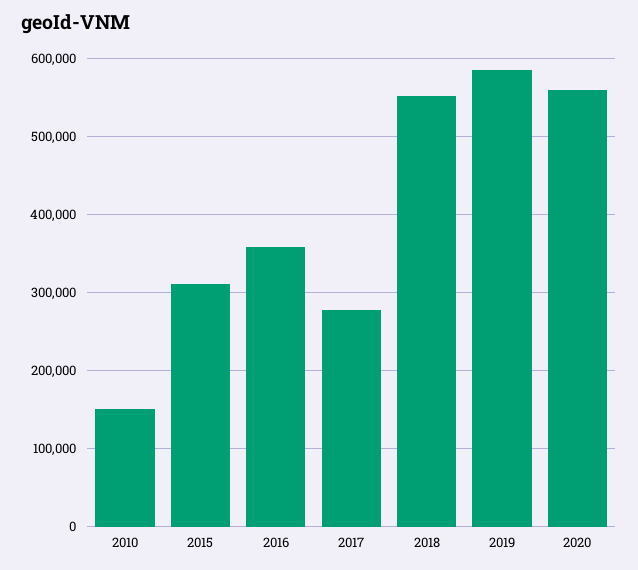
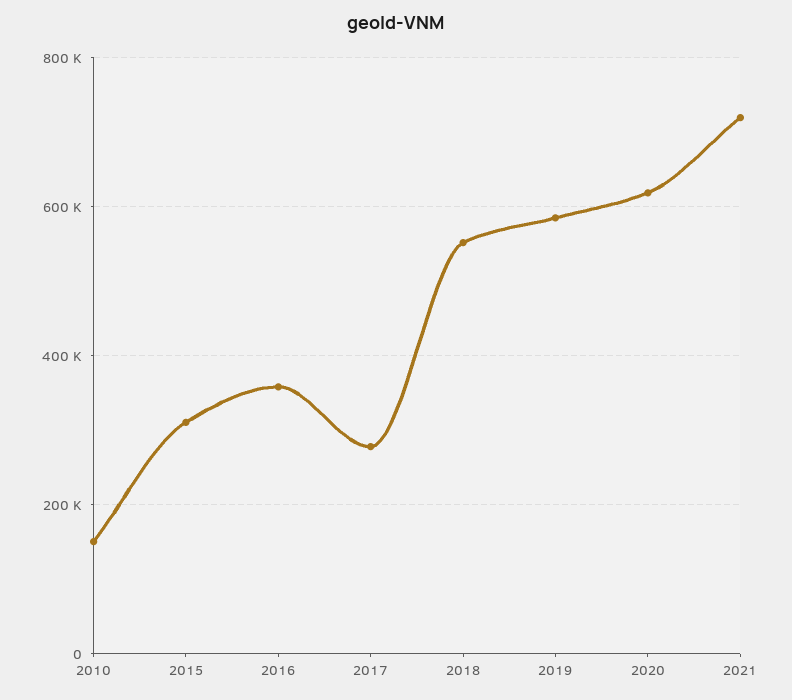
2020: 560000 -> 620000
2021: none -> 720000

